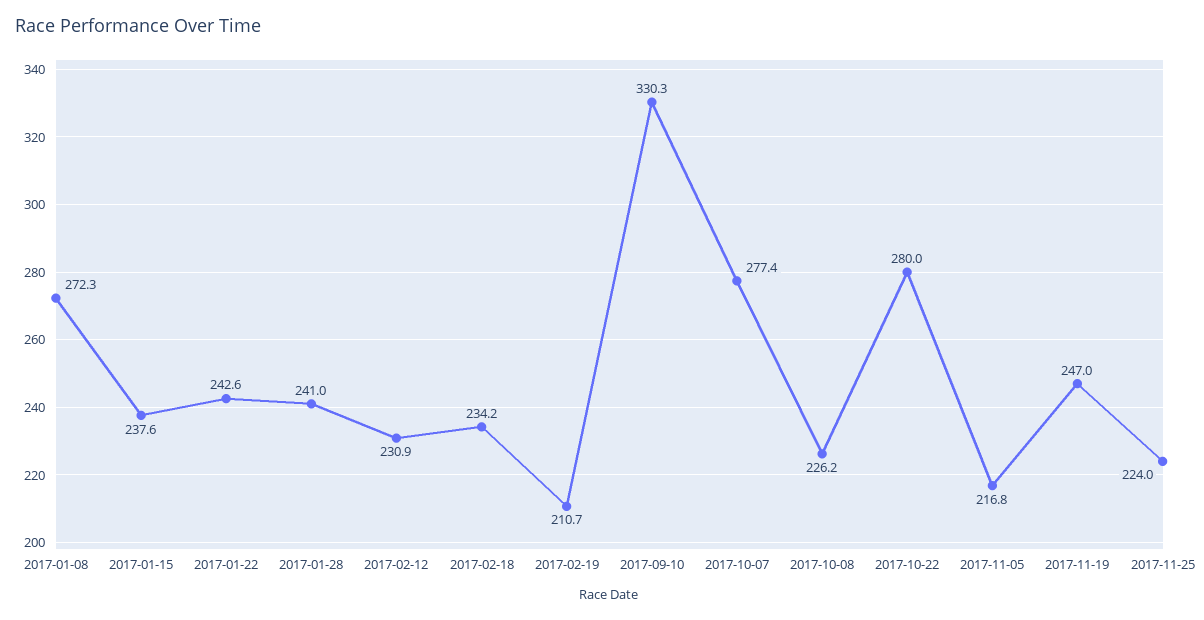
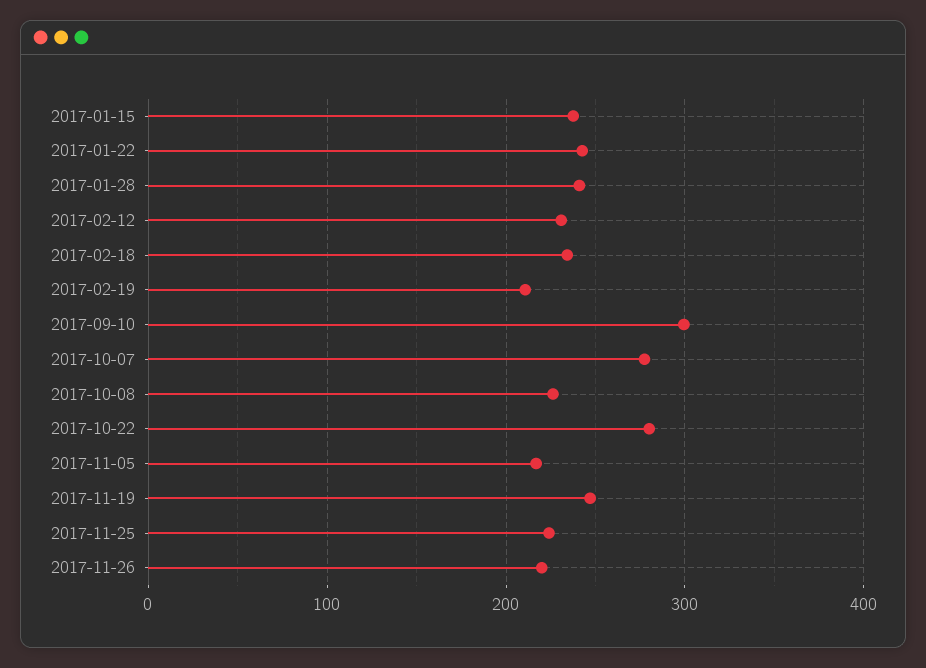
2017-01-08: 272.3 -> none
2017-09-10: 330.3 -> 300
2017-11-26: none -> 220

